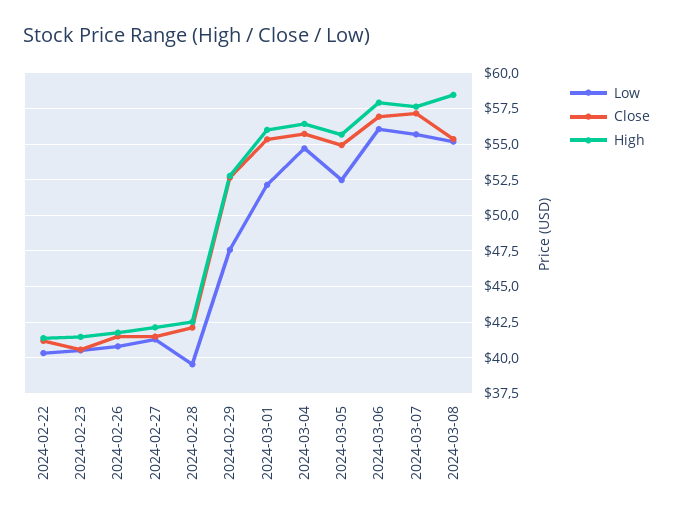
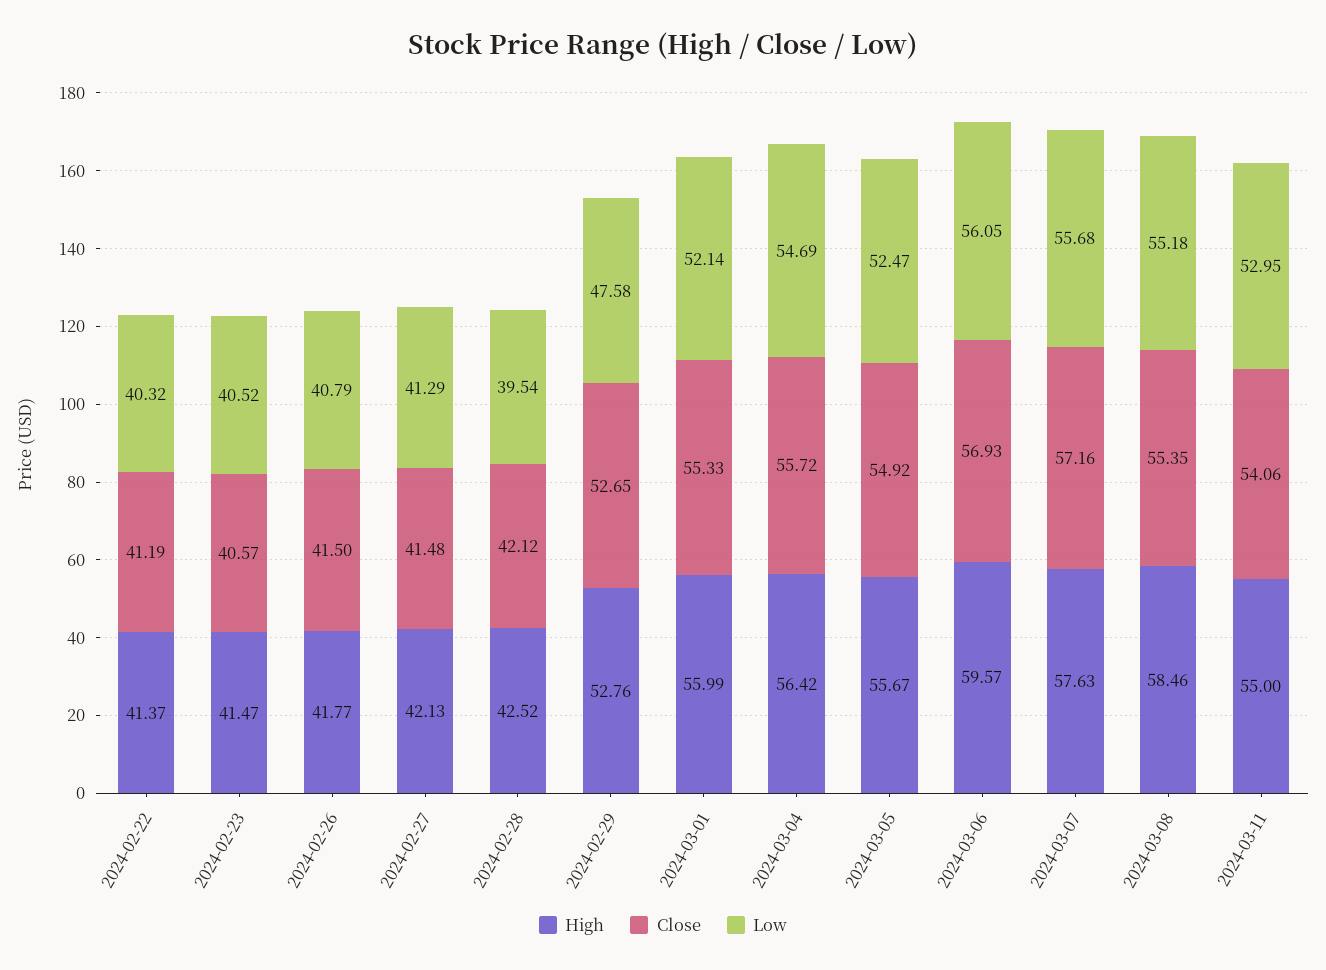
High, 2024-03-06: 58 -> 59.57
High, 2024-03-11: none -> 55
Close, 2024-03-11: none -> 54.06
Low, 2024-03-11: none -> 52.95

